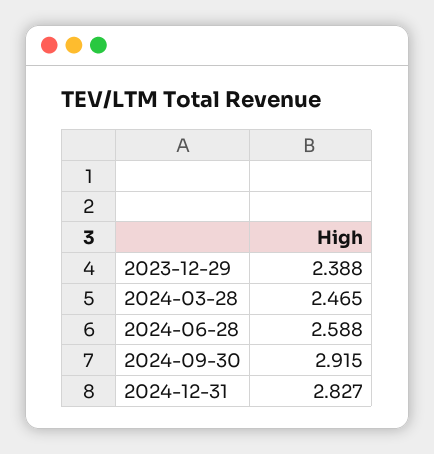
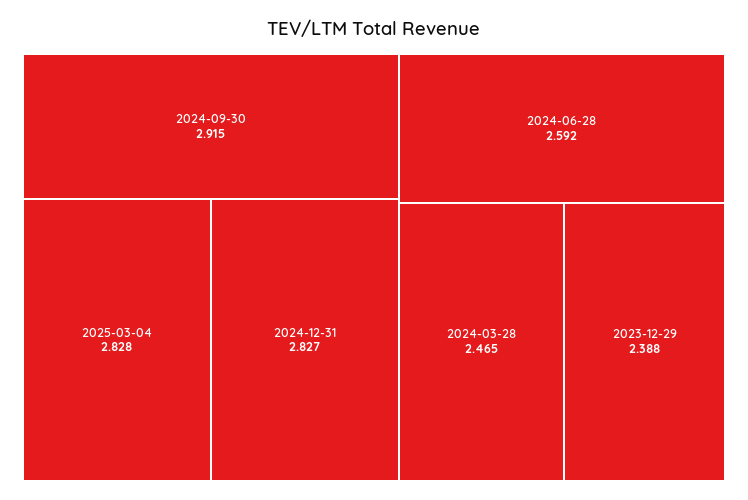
2024-06-28: 2.588 -> 2.592
2025-03-04: none -> 2.828

